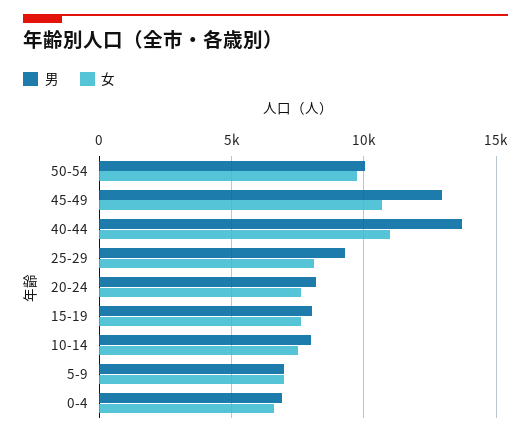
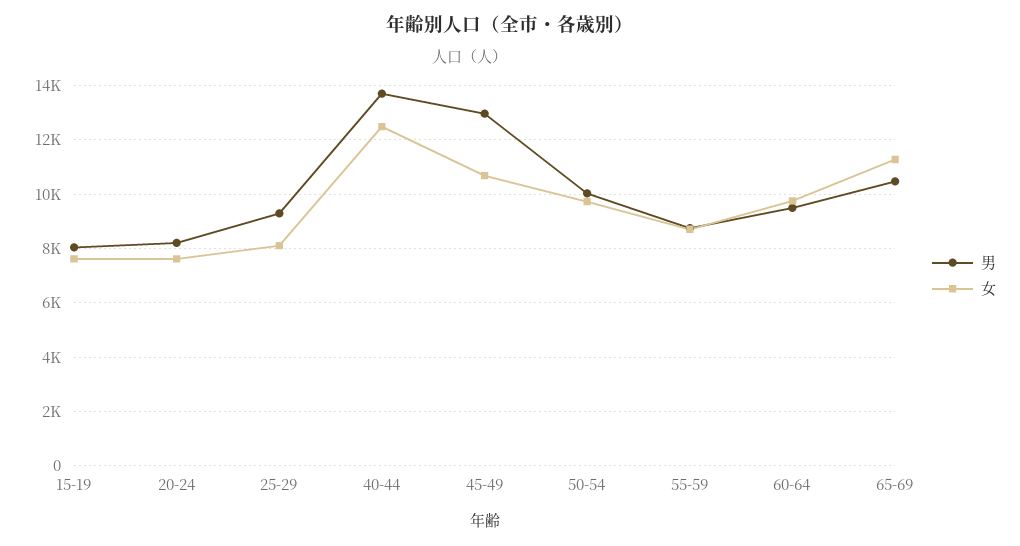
女, 40-44: 11000 -> 12500
男, 10-14: 8000 -> none
女, 10-14: 7500 -> none
男, 5-9: 7000 -> none
女, 5-9: 7000 -> none
男, 0-4: 7000 -> none
女, 0-4: 6500 -> none
男, 55-59: none -> 8750
女, 55-59: none -> 8750
男, 60-64: none -> 9500
女, 60-64: none -> 9750
男, 65-69: none -> 10500
女, 65-69: none -> 11250

